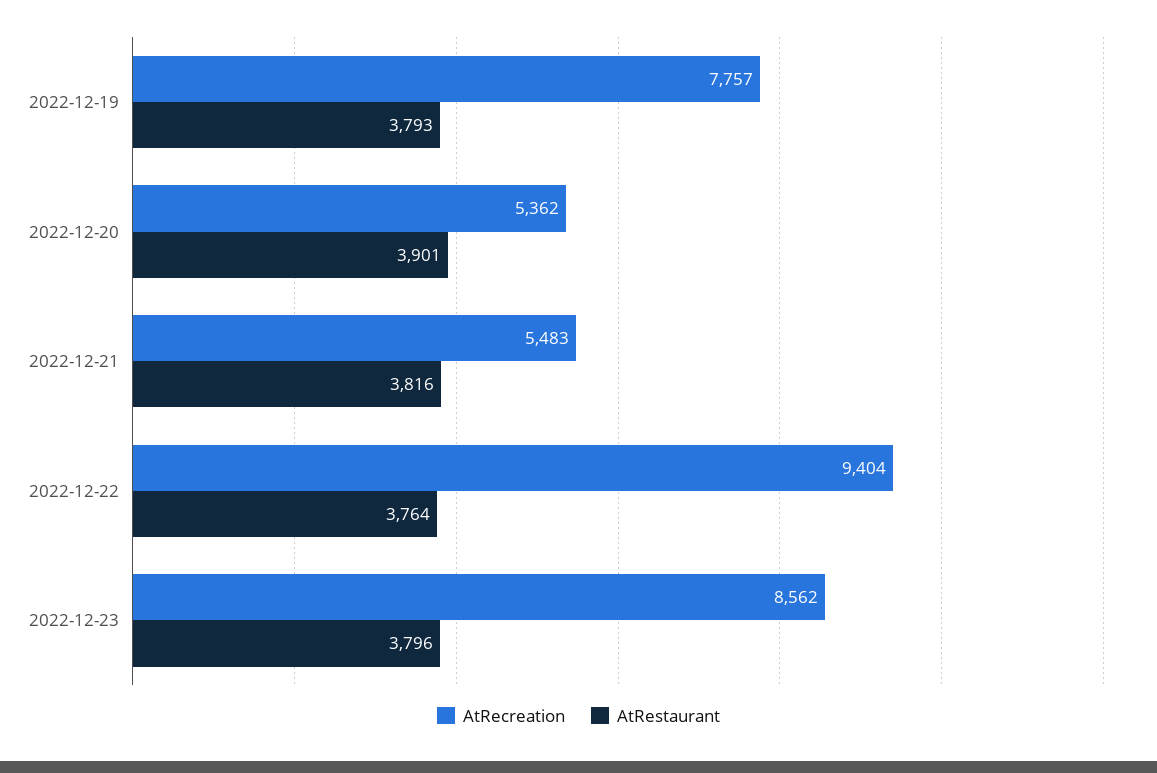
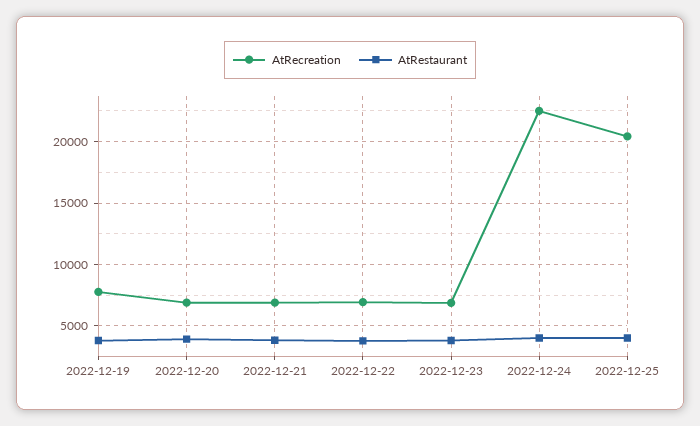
AtRecreation, 2022-12-20: 5362 -> 7000
AtRecreation, 2022-12-21: 5483 -> 7000
AtRecreation, 2022-12-22: 9404 -> 7000
AtRecreation, 2022-12-23: 8562 -> 7000
AtRecreation, 2022-12-24: none -> 22500
AtRestaurant, 2022-12-24: none -> 4000
AtRecreation, 2022-12-25: none -> 20500
AtRestaurant, 2022-12-25: none -> 4000

